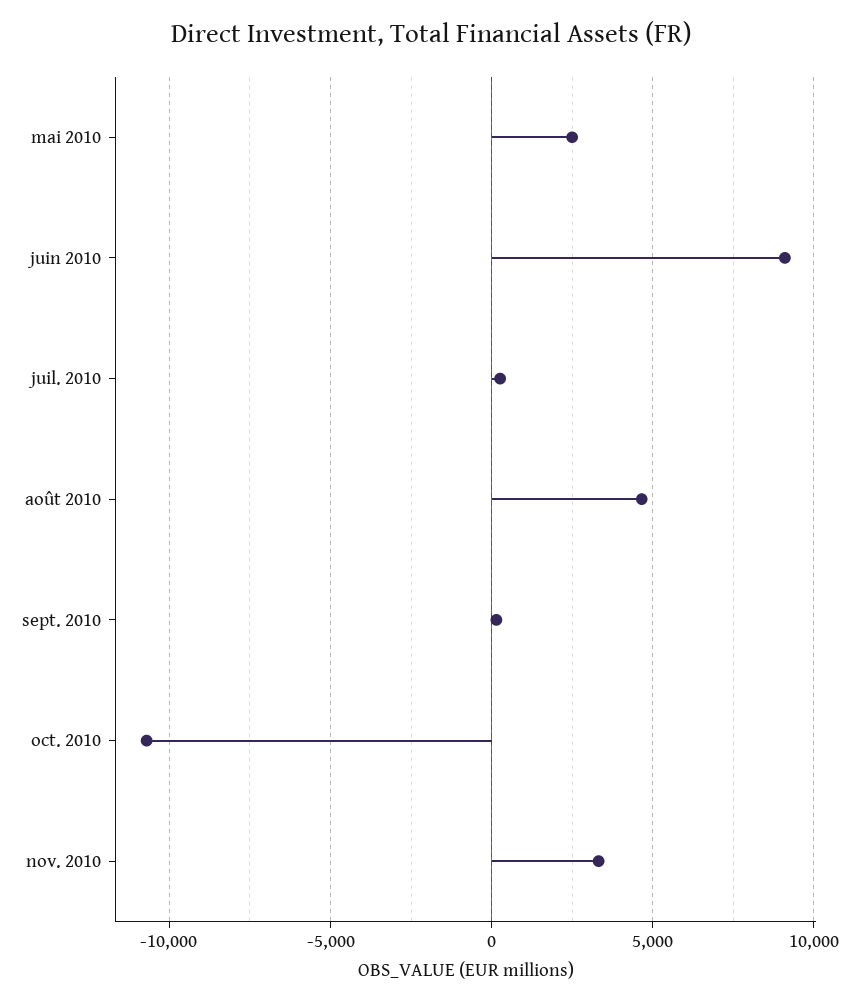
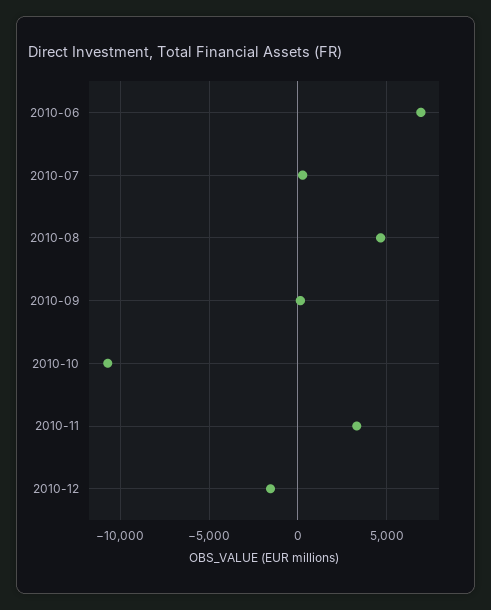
mai 2010: 2500 -> none
juin 2010: 9000 -> 7000
2010-12: none -> -1500

